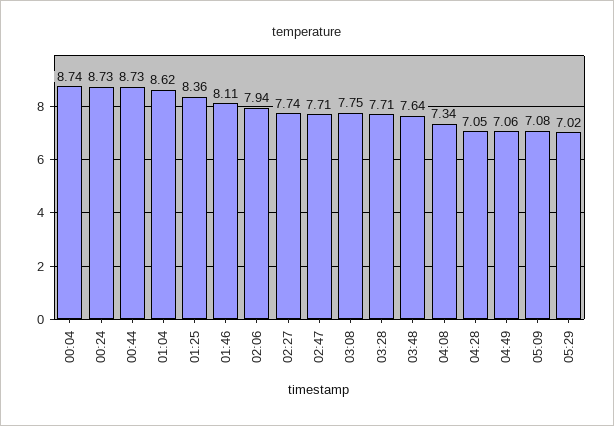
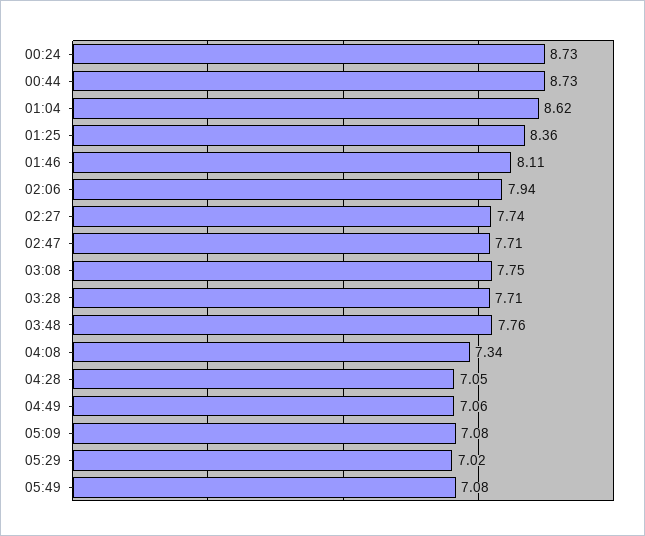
00:04: 8.74 -> none
03:48: 7.64 -> 7.76
05:49: none -> 7.08

